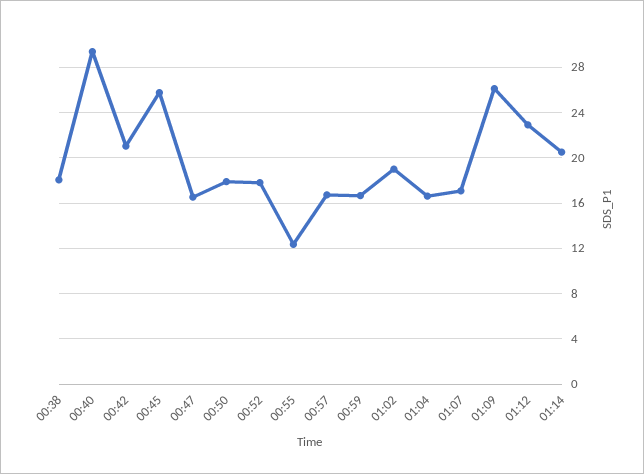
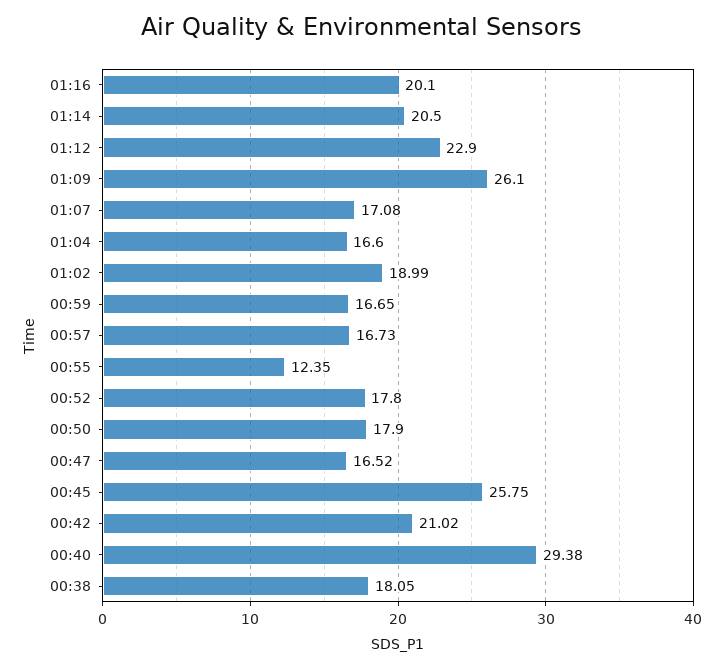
01:16: none -> 20.1

